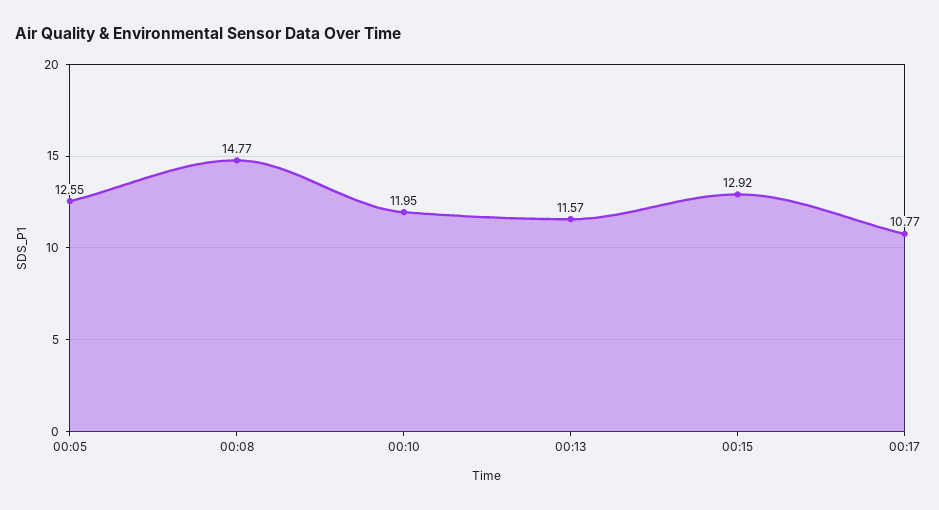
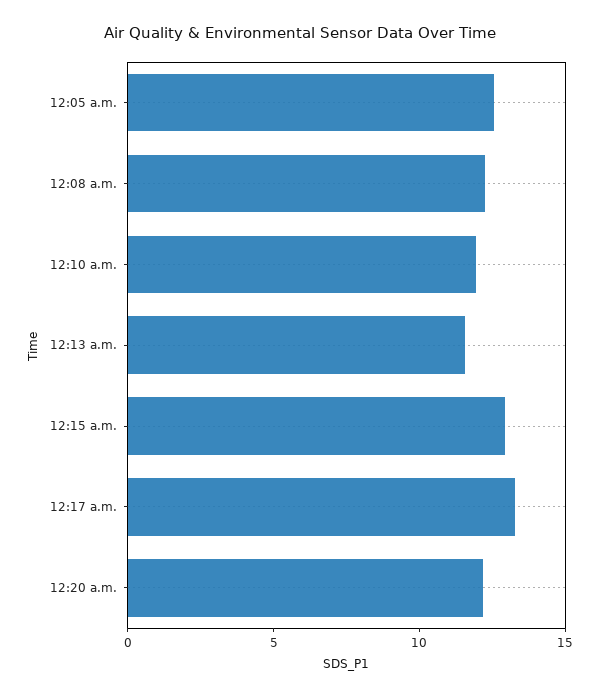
00:08: 14.77 -> 12
00:17: 10.77 -> 13
12:20 a.m.: none -> 12

